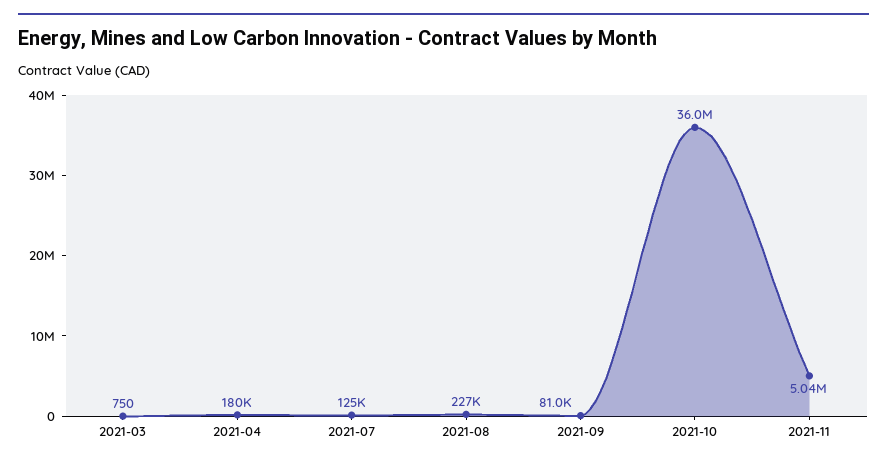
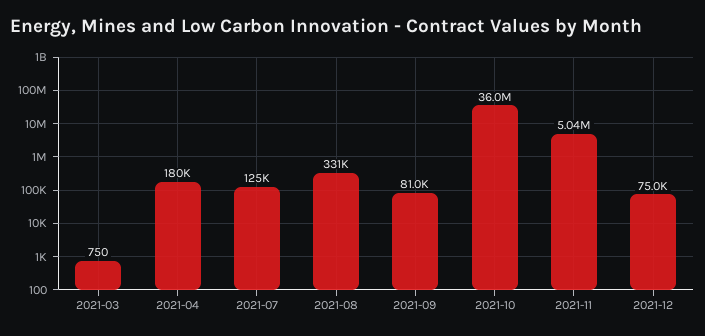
2021-08: 227000 -> 331000
2021-12: none -> 75000

